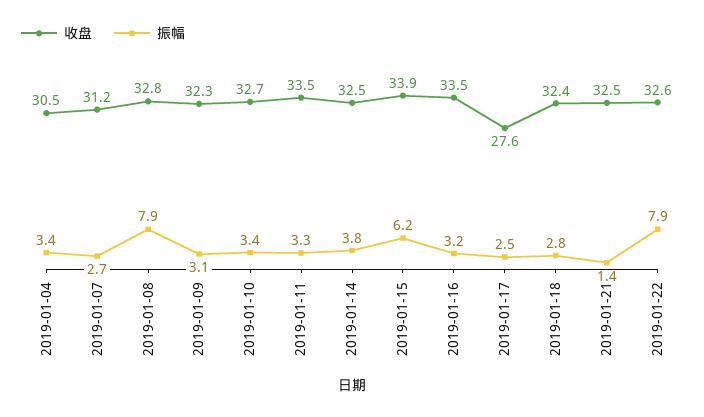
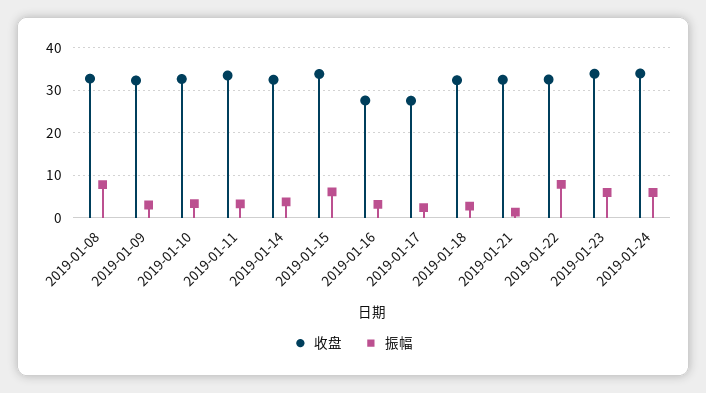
收盘, 2019-01-04: 30.5 -> none
振幅, 2019-01-04: 3.4 -> none
收盘, 2019-01-07: 31.2 -> none
振幅, 2019-01-07: 2.7 -> none
收盘, 2019-01-16: 33.5 -> 28
收盘, 2019-01-23: none -> 34
振幅, 2019-01-23: none -> 6
收盘, 2019-01-24: none -> 34
振幅, 2019-01-24: none -> 6

